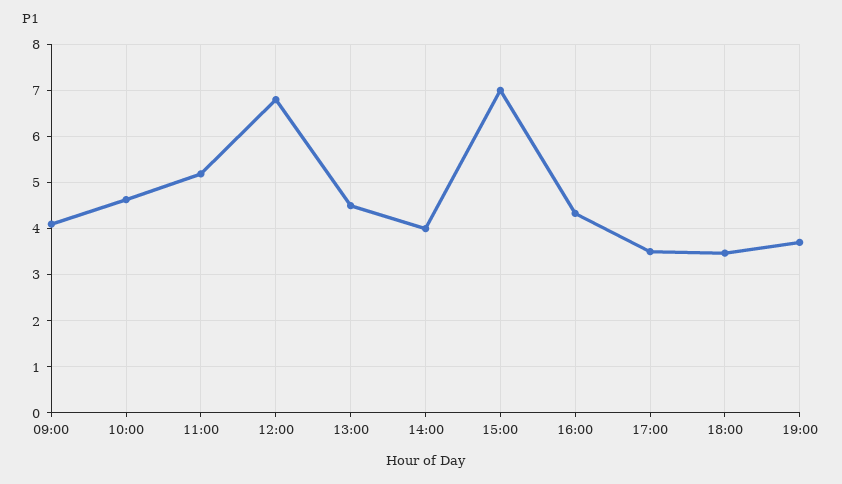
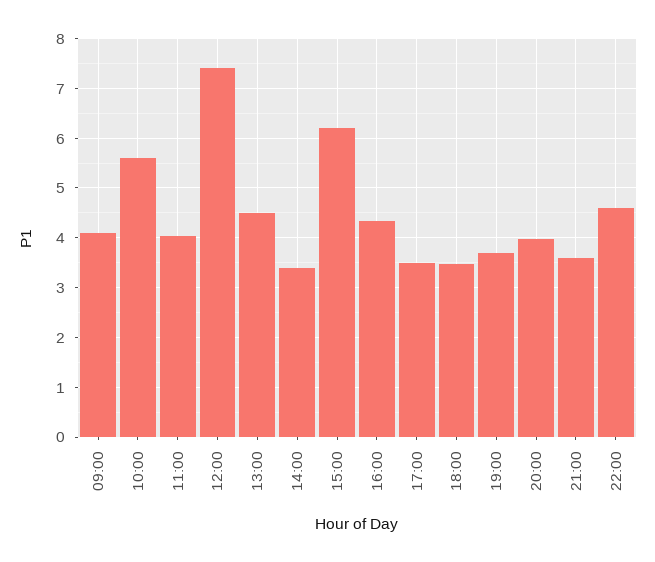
10:00: 4.6 -> 5.6
11:00: 5.2 -> 4
12:00: 6.8 -> 7.4
14:00: 4 -> 3.4
15:00: 7 -> 6.2
20:00: none -> 4
21:00: none -> 3.6
22:00: none -> 4.6

